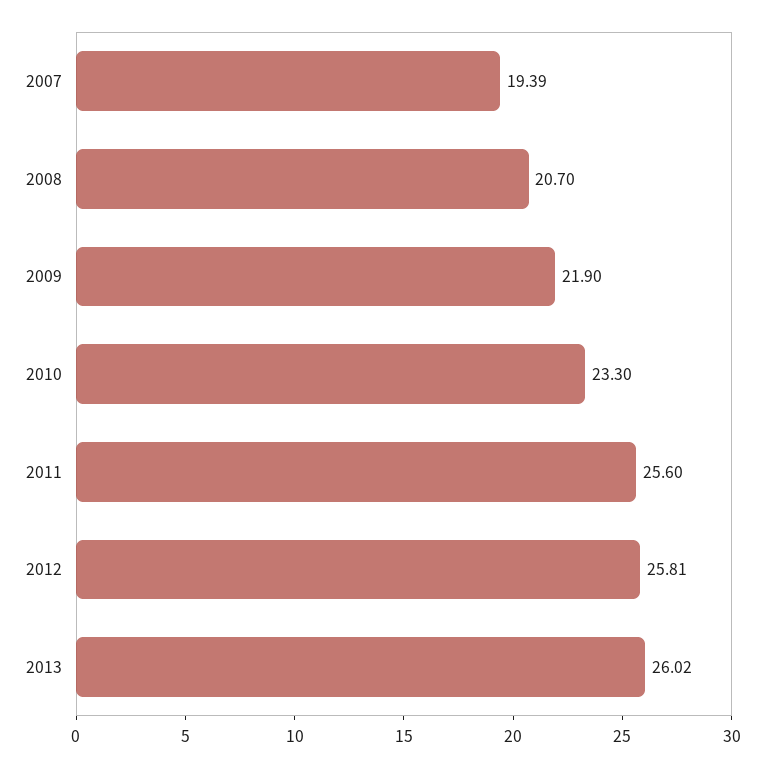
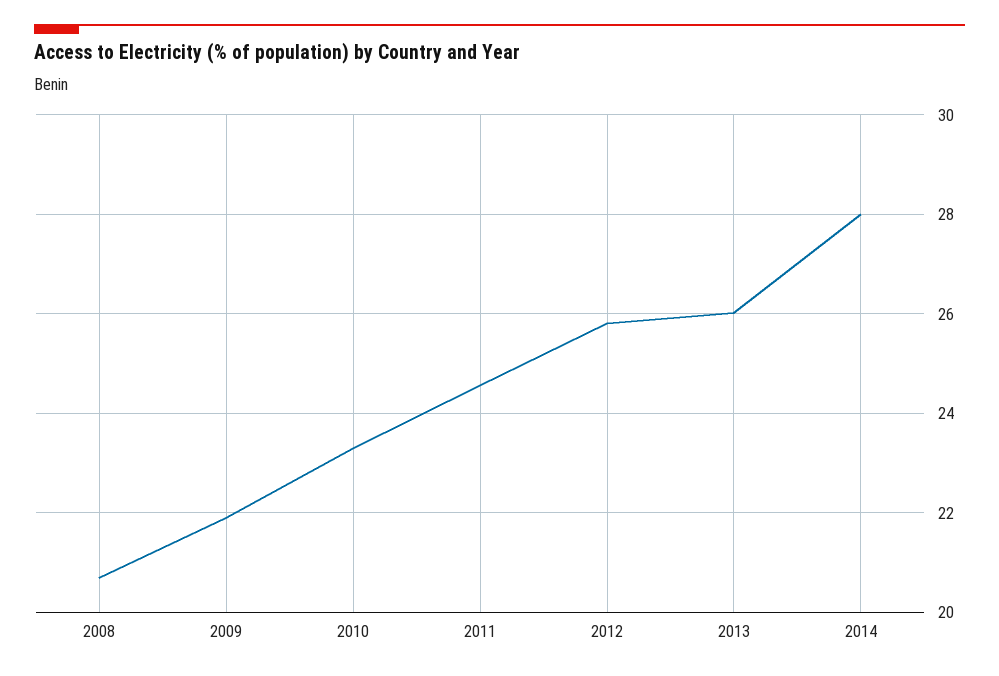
2007: 19.39 -> none
2011: 25.6 -> 24.6
2014: none -> 28

